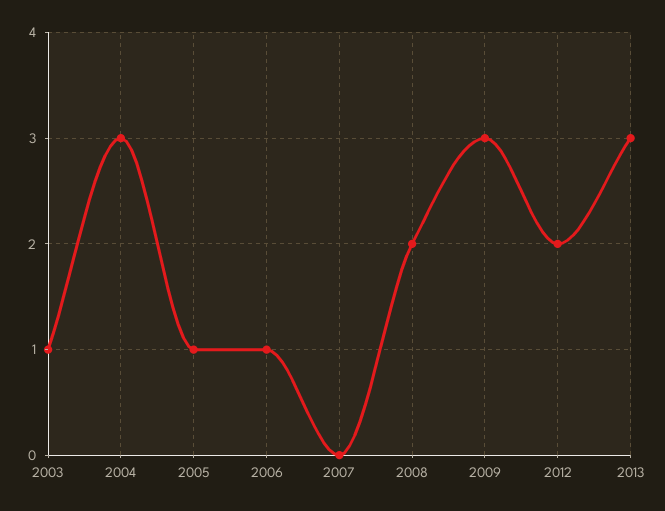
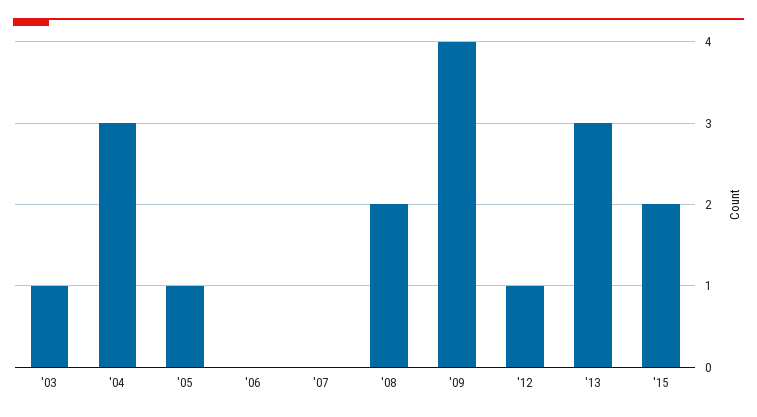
2006: 1 -> 0
2009: 3 -> 4
2012: 2 -> 1
'15: none -> 2

